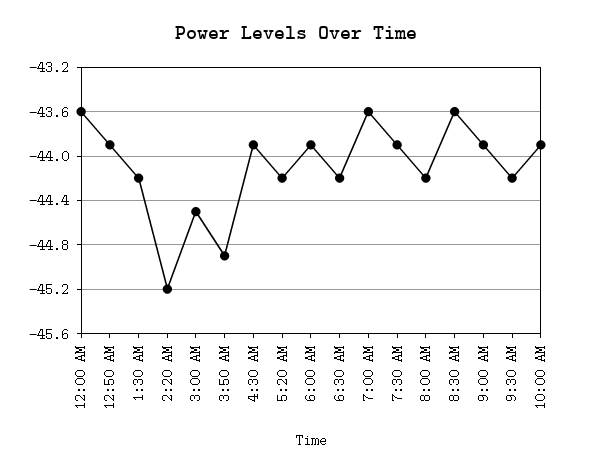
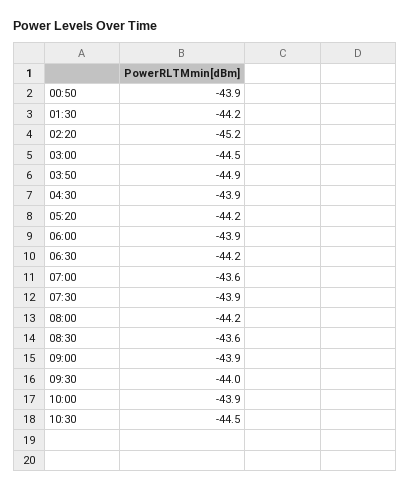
12:00 AM: -43.6 -> none
9:30 AM: -44.2 -> -44
10:30: none -> -44.5

